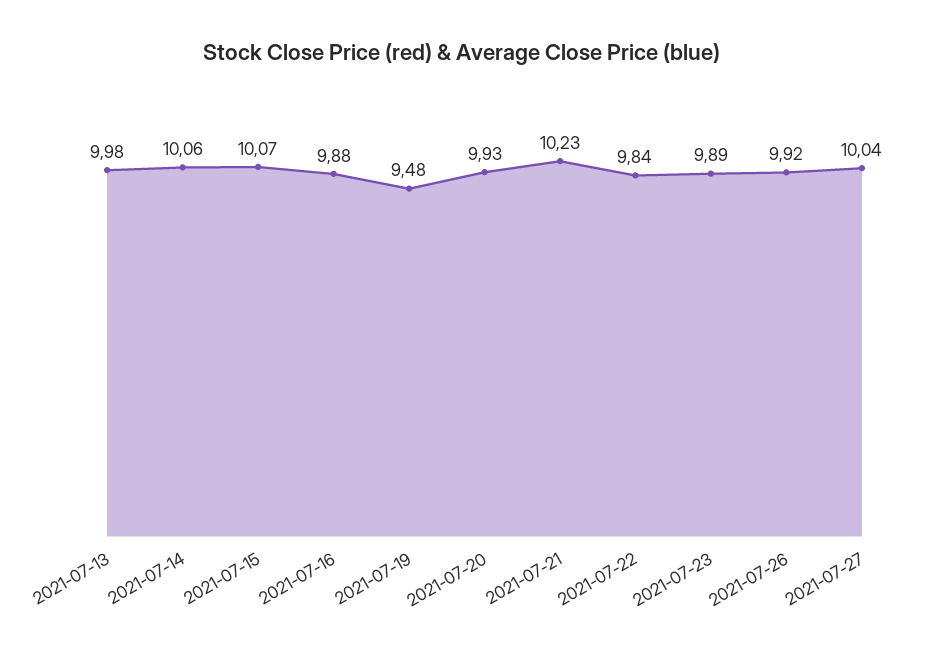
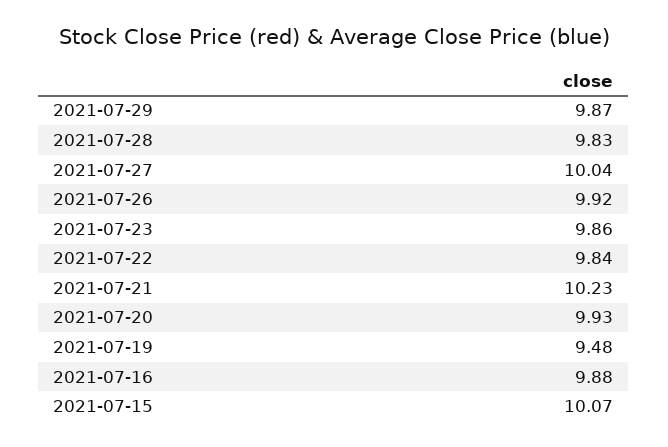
2021-07-13: 9.98 -> none
2021-07-14: 10.06 -> none
2021-07-23: 9.89 -> 9.86
2021-07-29: none -> 9.87
2021-07-28: none -> 9.83

